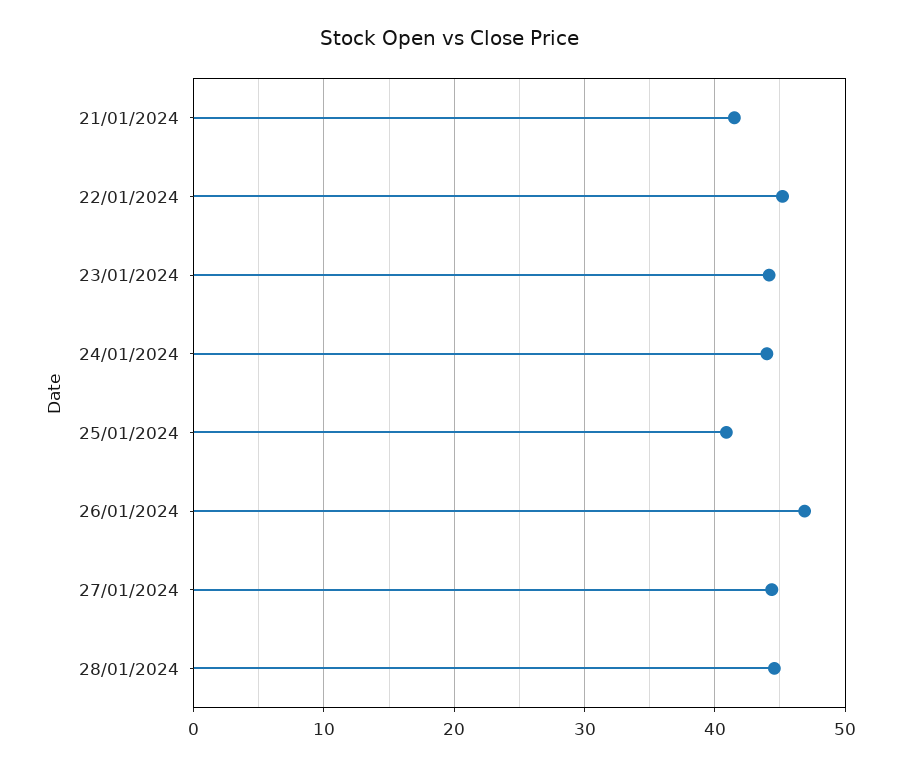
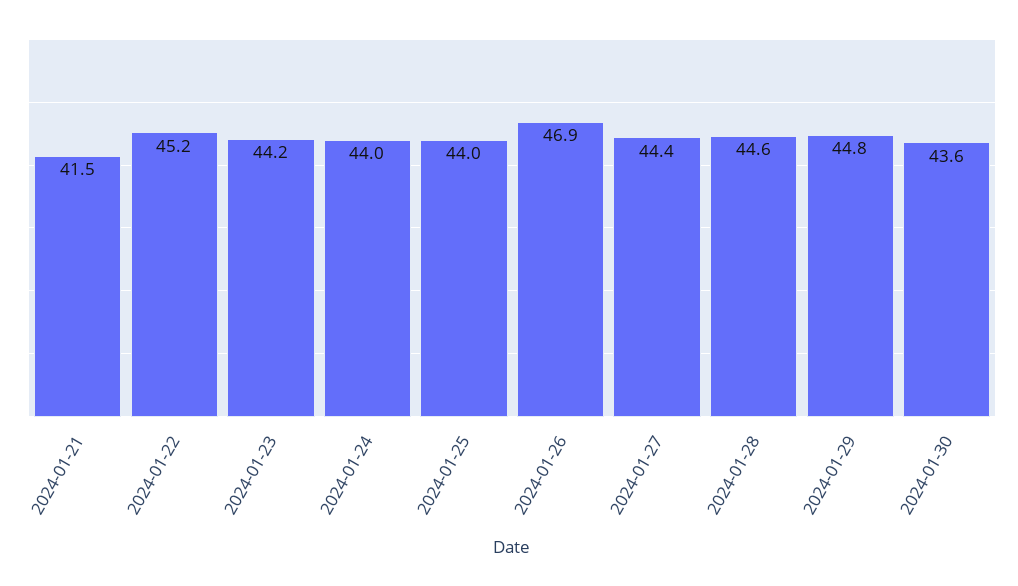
25/01/2024: 41 -> 44
2024-01-29: none -> 44.8
2024-01-30: none -> 43.6

